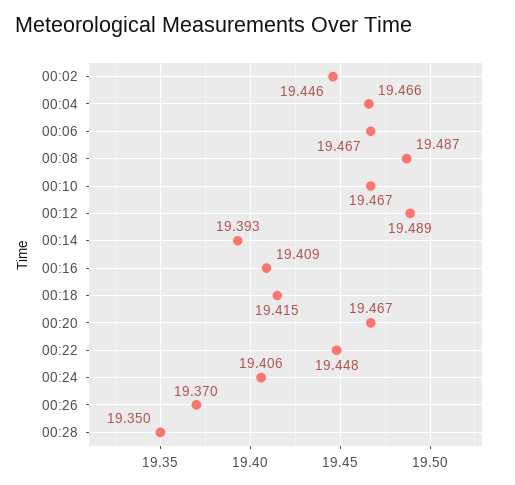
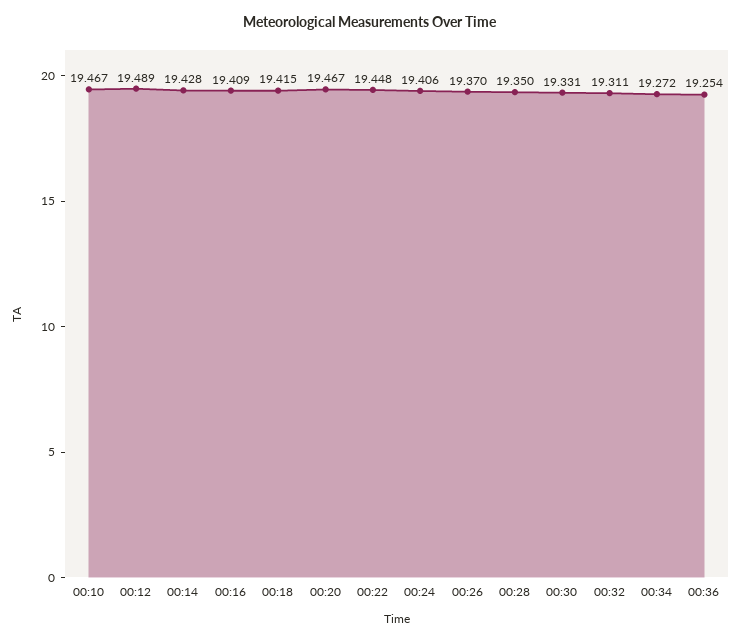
00:02: 19.446 -> none
00:04: 19.466 -> none
00:06: 19.467 -> none
00:08: 19.487 -> none
00:14: 19.393 -> 19.428
00:30: none -> 19.331
00:32: none -> 19.311
00:34: none -> 19.272
00:36: none -> 19.254

